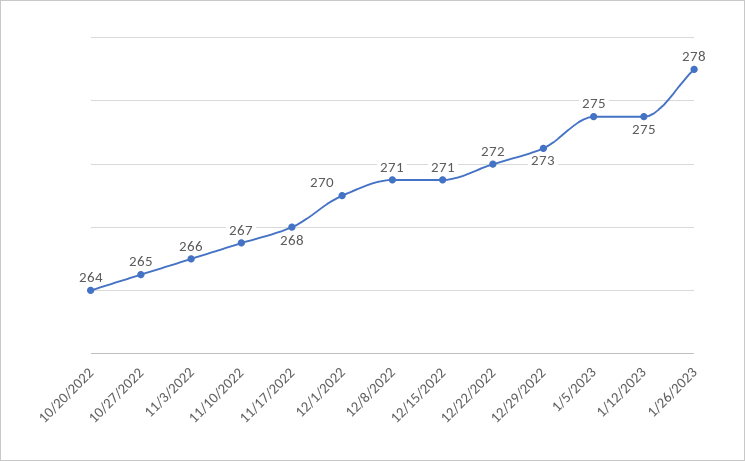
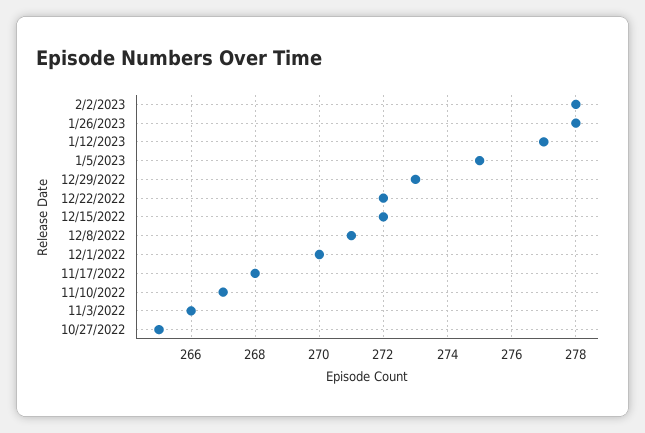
10/20/2022: 264 -> none
12/15/2022: 271 -> 272
1/12/2023: 275 -> 277
2/2/2023: none -> 278

